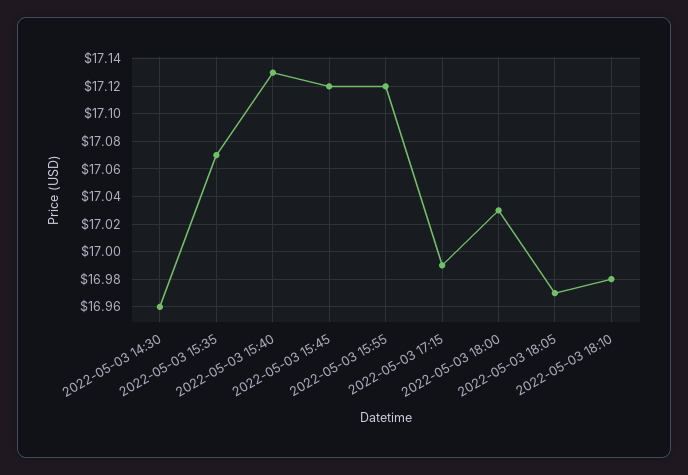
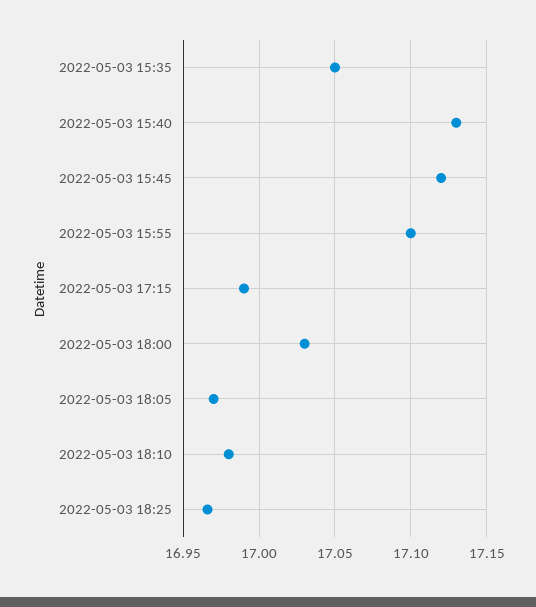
2022-05-03 14:30: 16.96 -> none
2022-05-03 15:35: 17.07 -> 17.05
2022-05-03 15:55: 17.12 -> 17.1
2022-05-03 18:25: none -> 16.965

